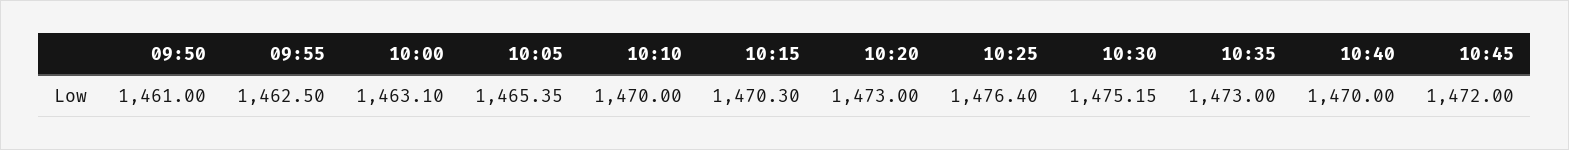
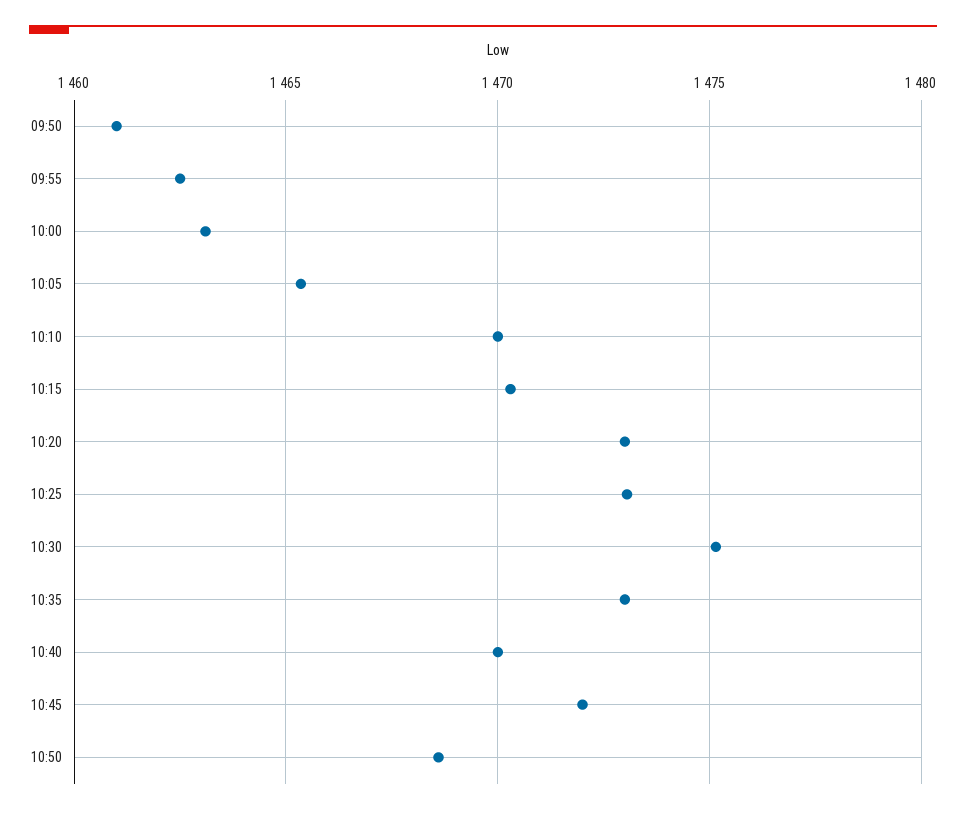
10:25: 1476.4 -> 1473
10:50: none -> 1468.5

